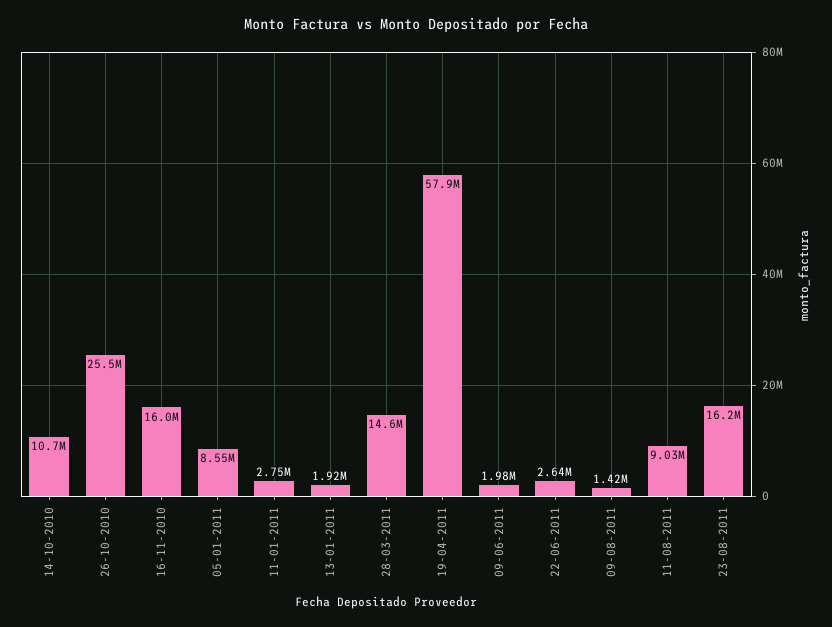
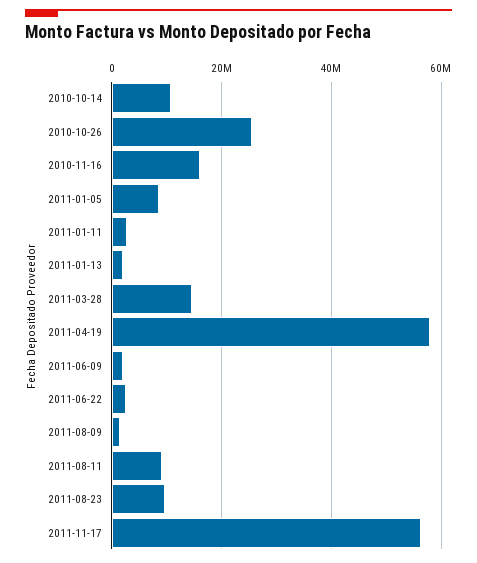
23-08-2011: 16200000 -> 10000000
2011-11-17: none -> 56000000

